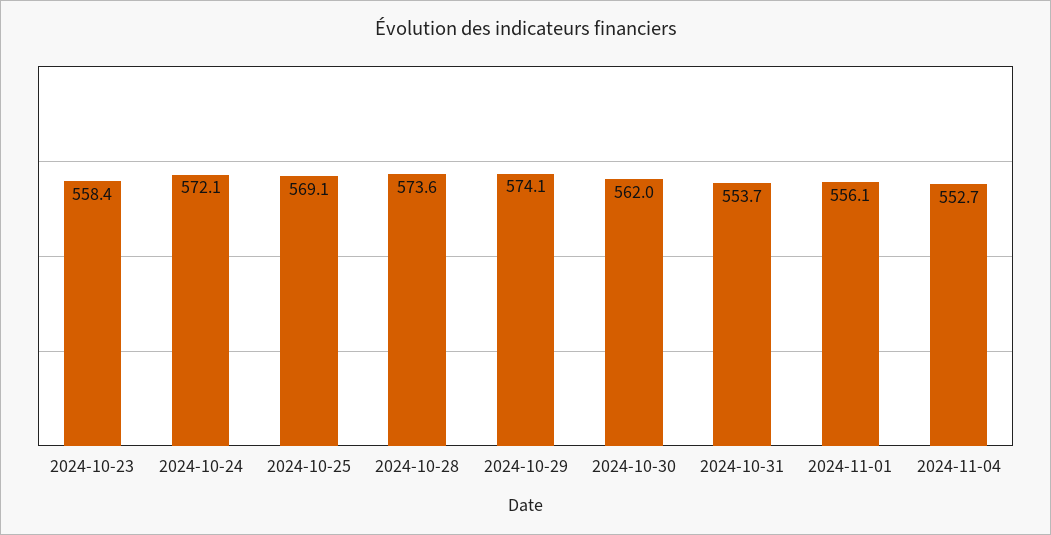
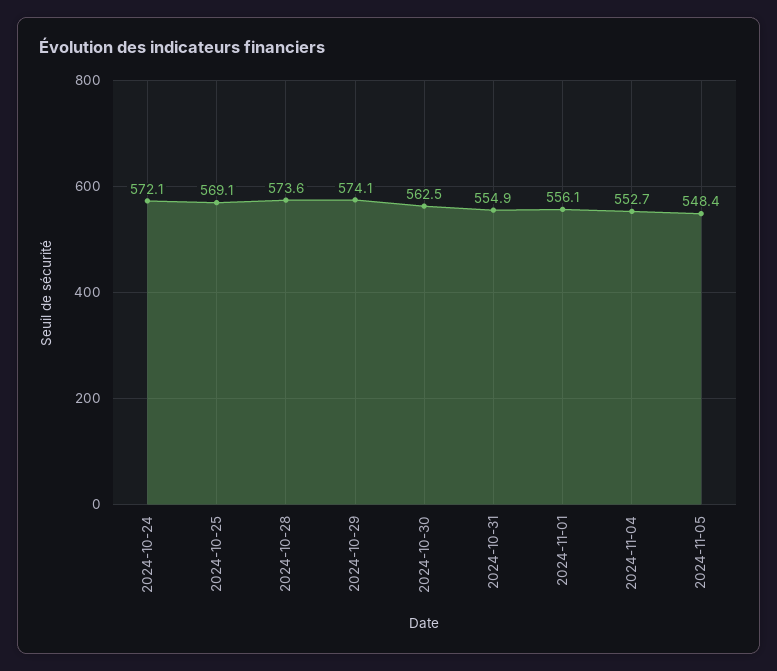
2024-10-23: 558.4 -> none
2024-10-30: 562 -> 562.5
2024-10-31: 553.7 -> 554.9
2024-11-05: none -> 548.4

